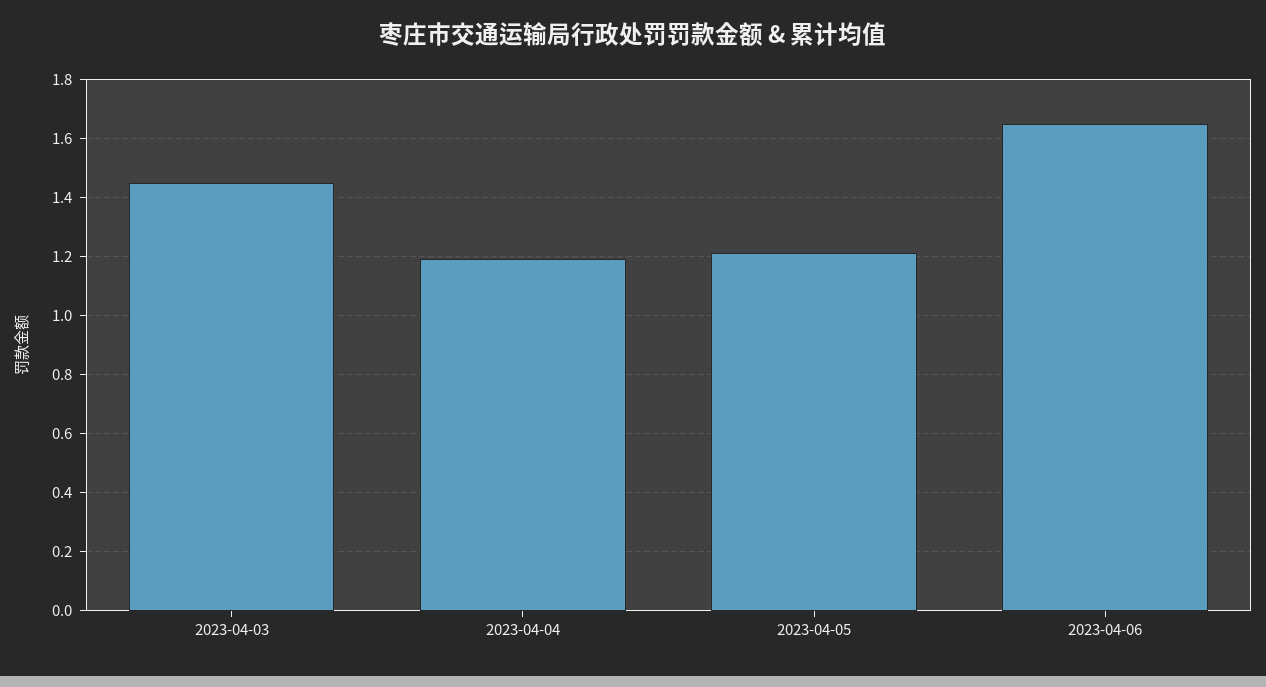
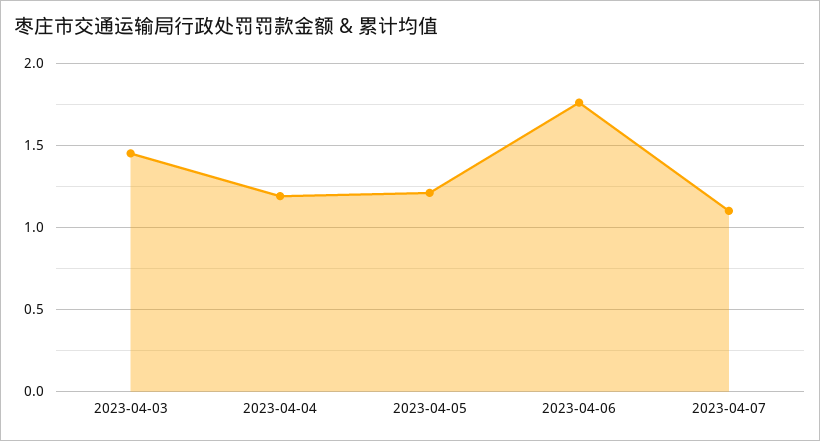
2023-04-06: 1.65 -> 1.75
2023-04-07: none -> 1.1

